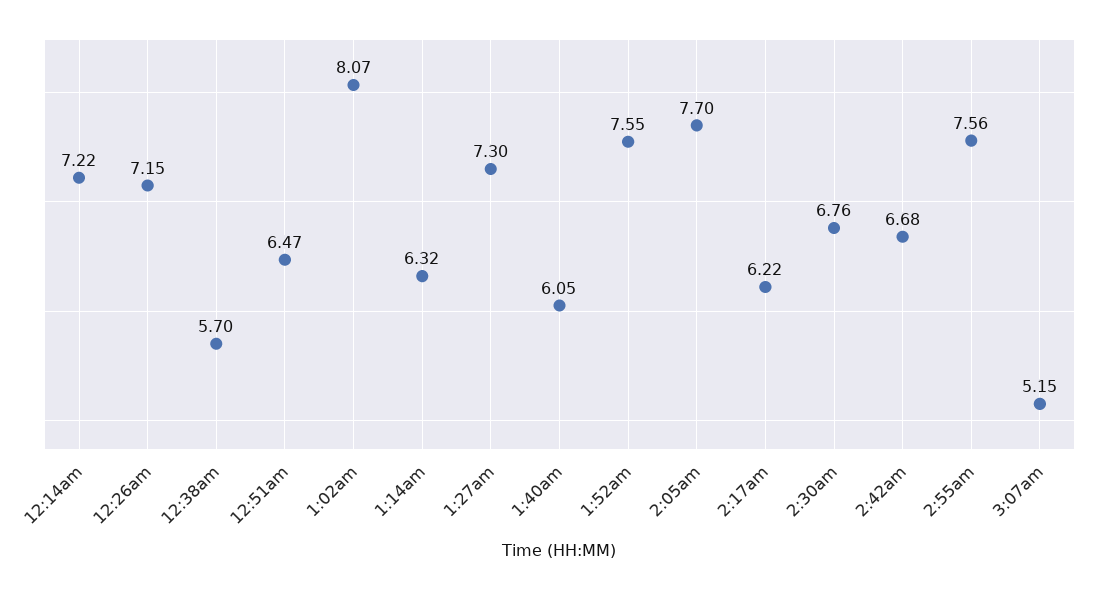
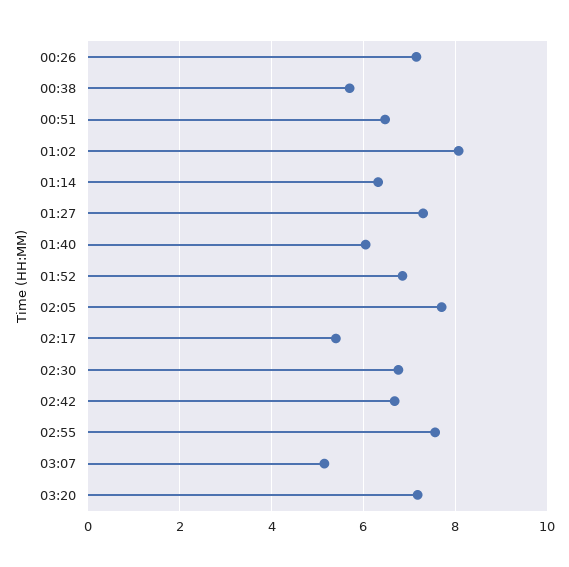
12:14am: 7.22 -> none
1:52am: 7.55 -> 6.8
2:17am: 6.22 -> 5.4
03:20: none -> 7.2

